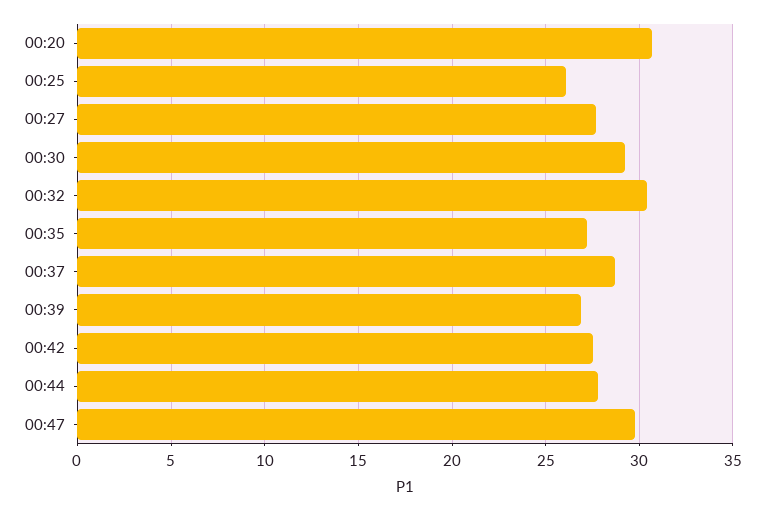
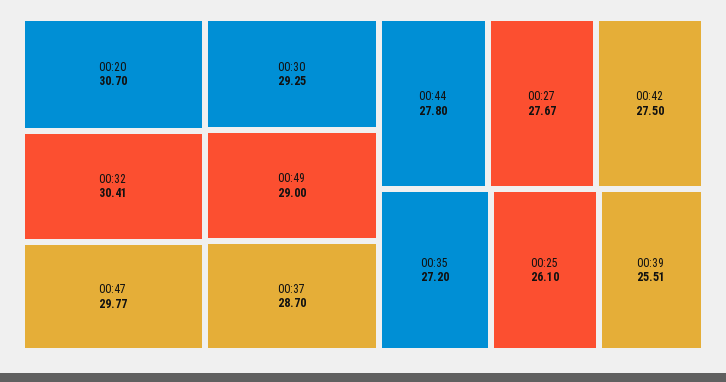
00:39: 27 -> 25.51
00:49: none -> 29

